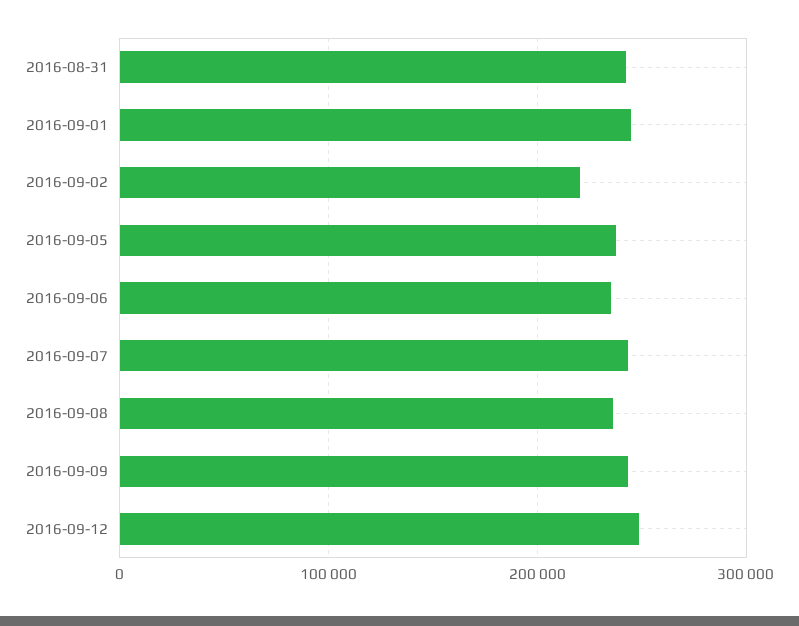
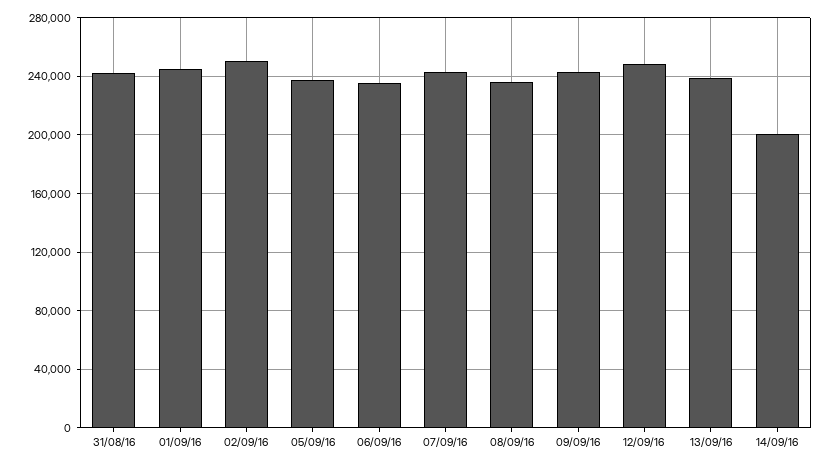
2016-09-02: 220000 -> 250000
13/09/16: none -> 240000
14/09/16: none -> 200000

